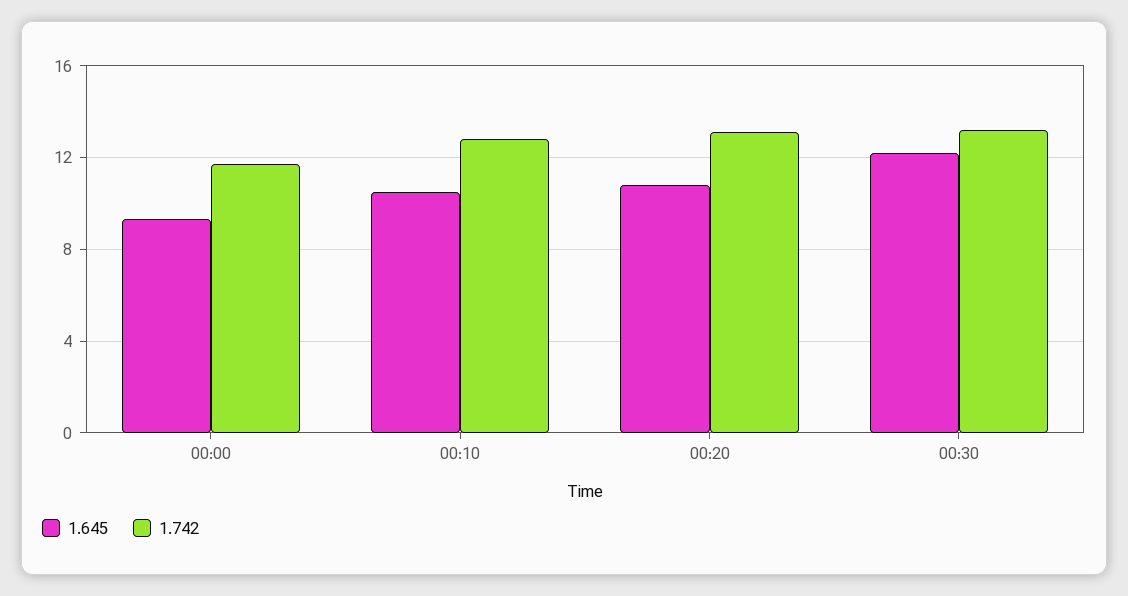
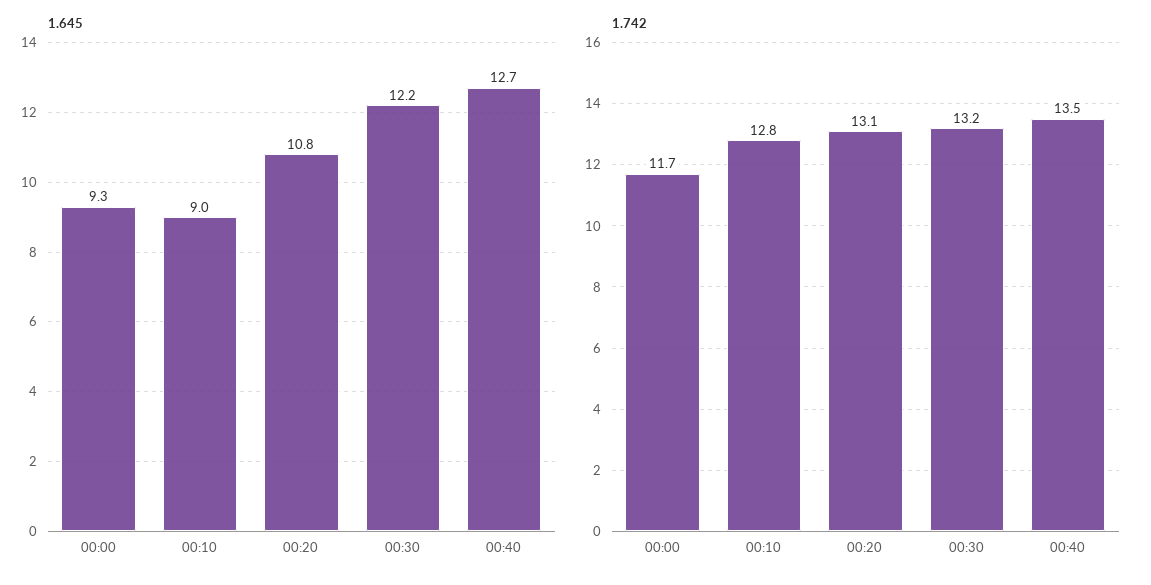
1.645, 00:10: 10.5 -> 9
1.645, 00:40: none -> 12.7
1.742, 00:40: none -> 13.5

